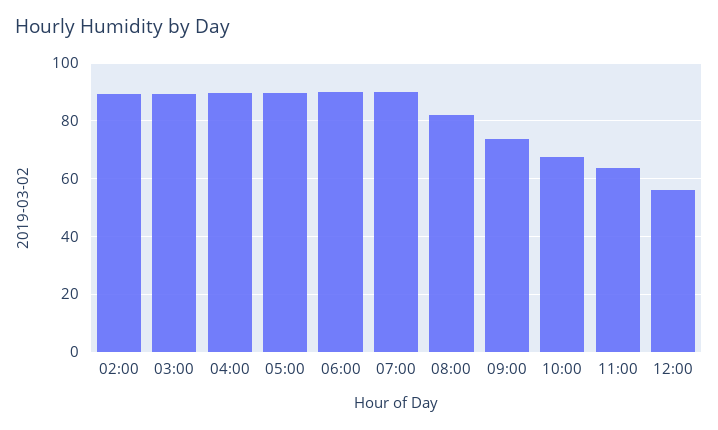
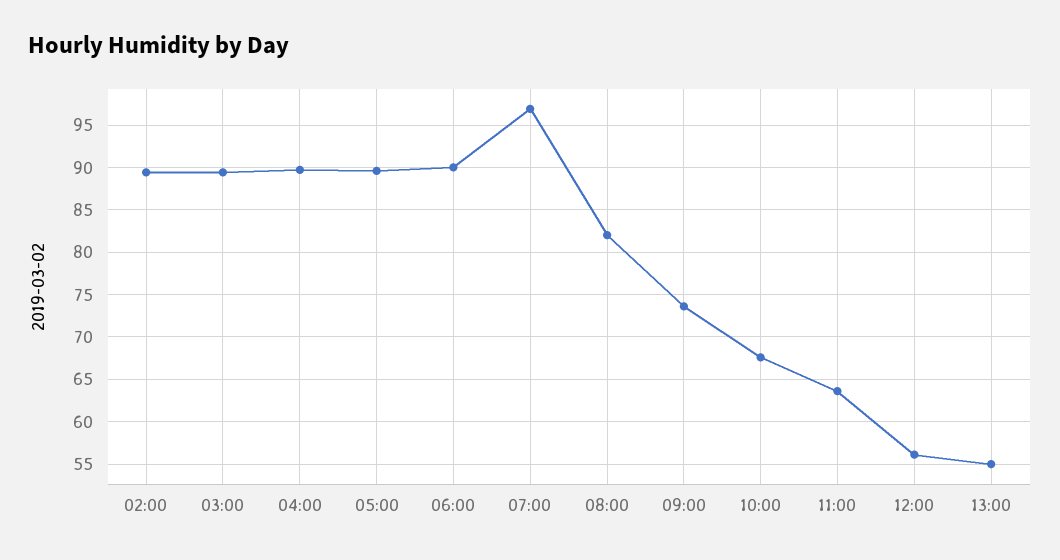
07:00: 90 -> 97
13:00: none -> 55

